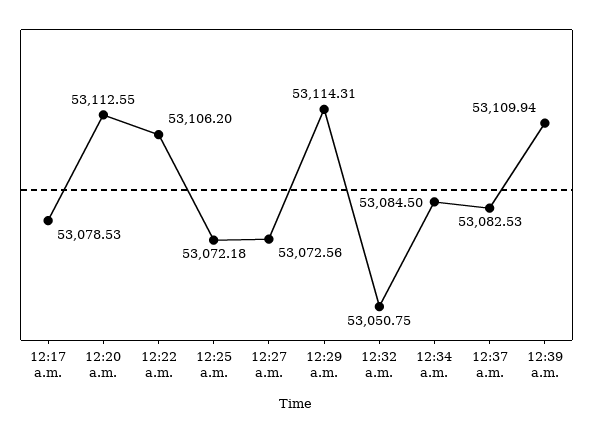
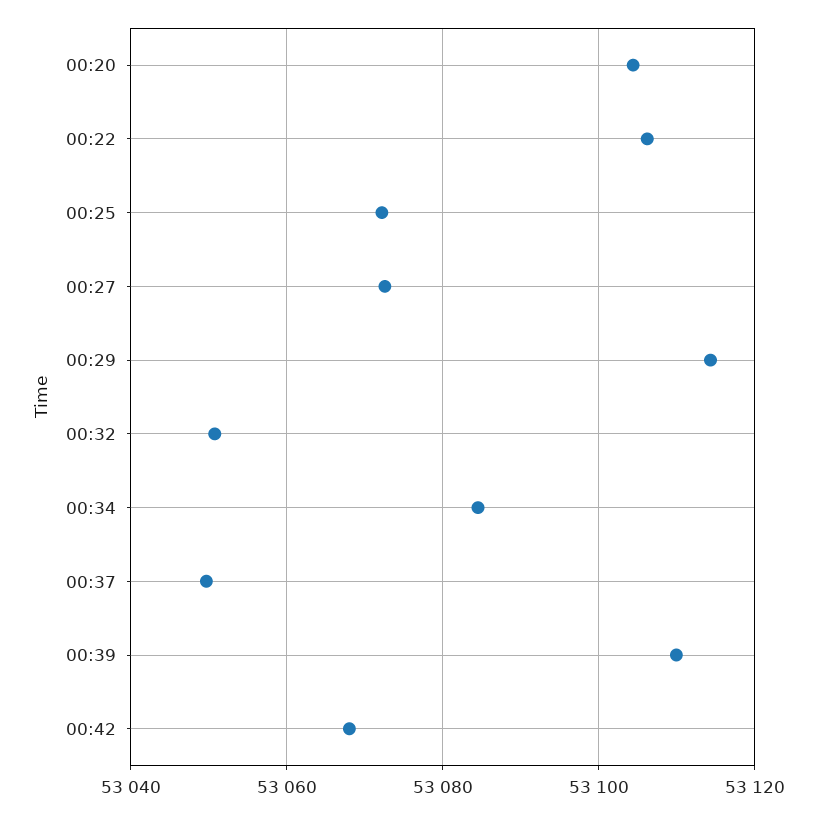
12:17 a.m.: 53078.53 -> none
12:20 a.m.: 53112.55 -> 53104
12:37 a.m.: 53082.53 -> 53050
00:42: none -> 53068

